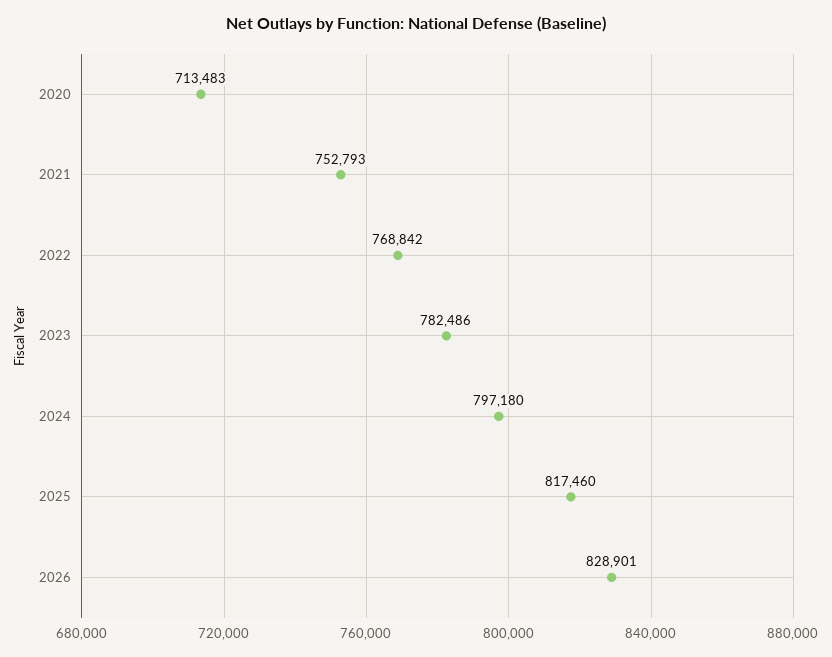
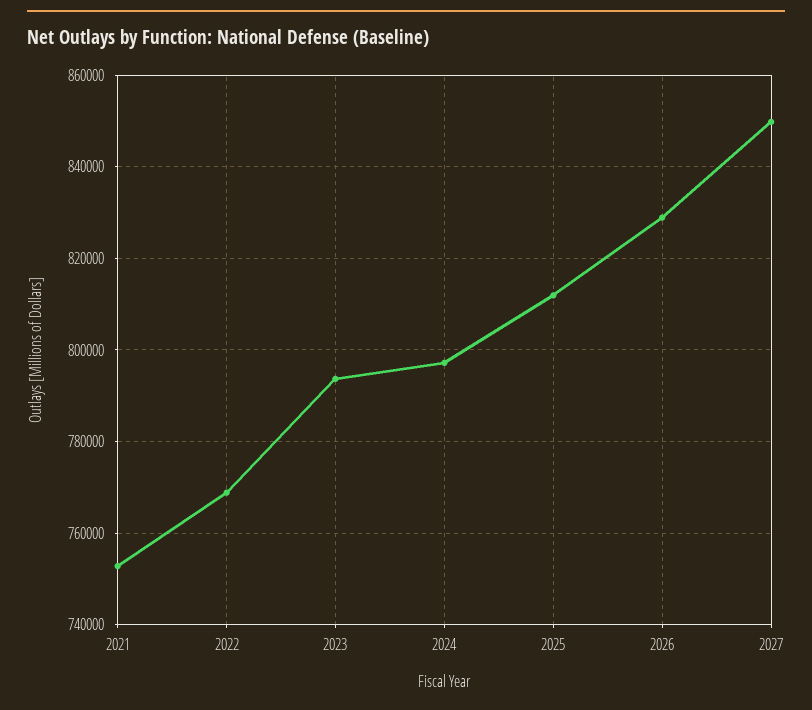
2020: 713483 -> none
2023: 782486 -> 794000
2025: 817460 -> 812000
2027: none -> 850000

